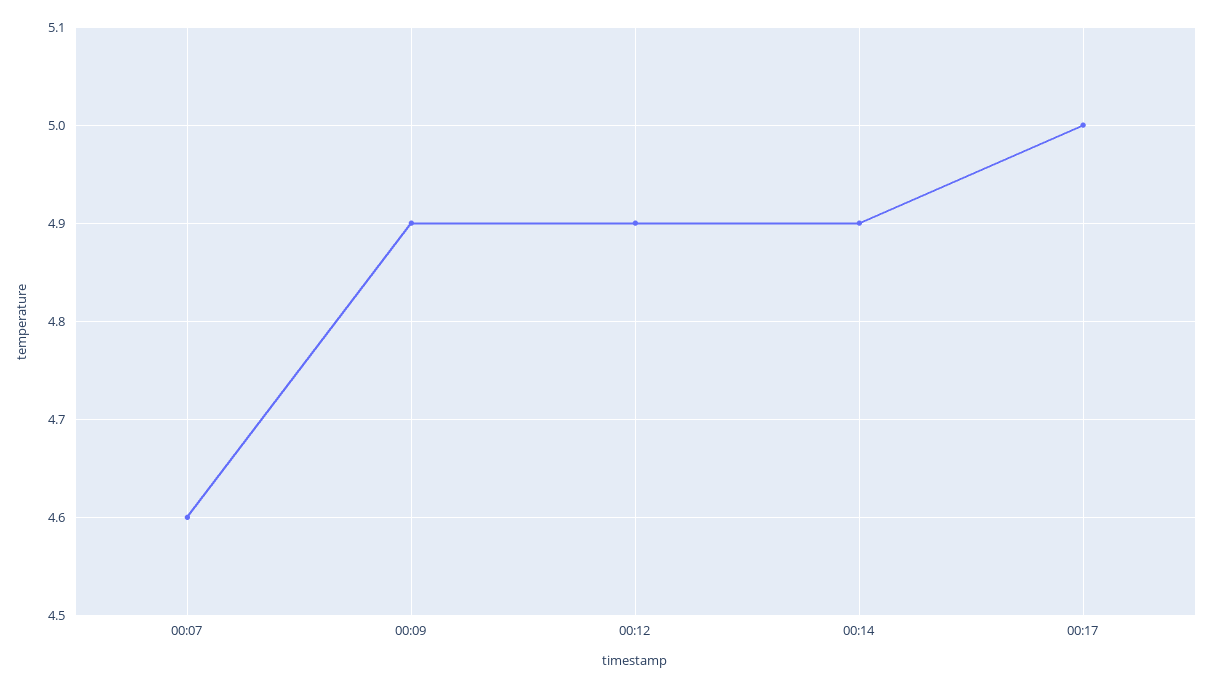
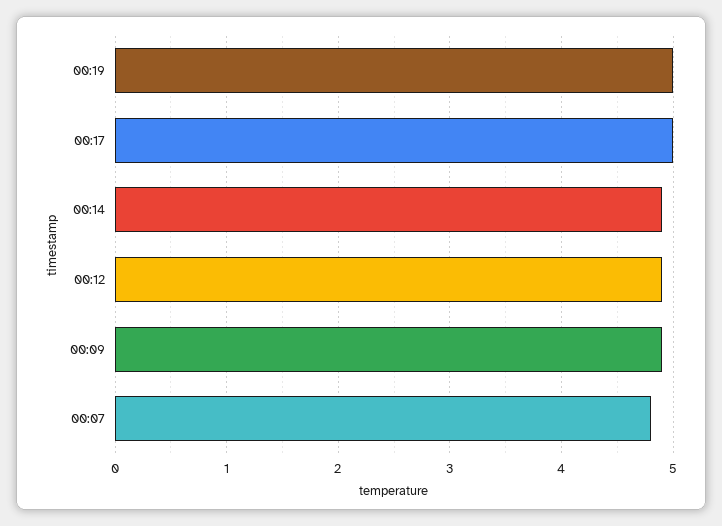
00:07: 4.6 -> 4.8
00:19: none -> 5

